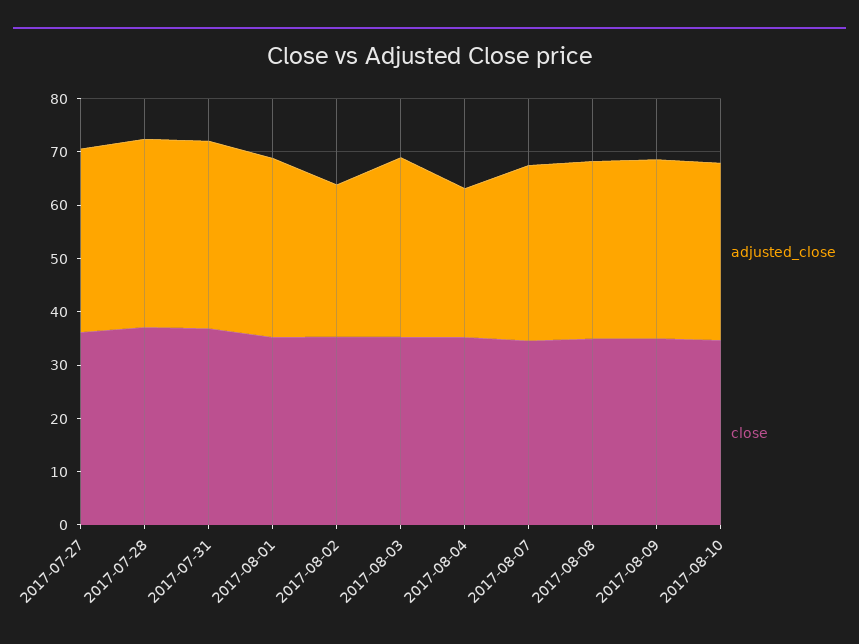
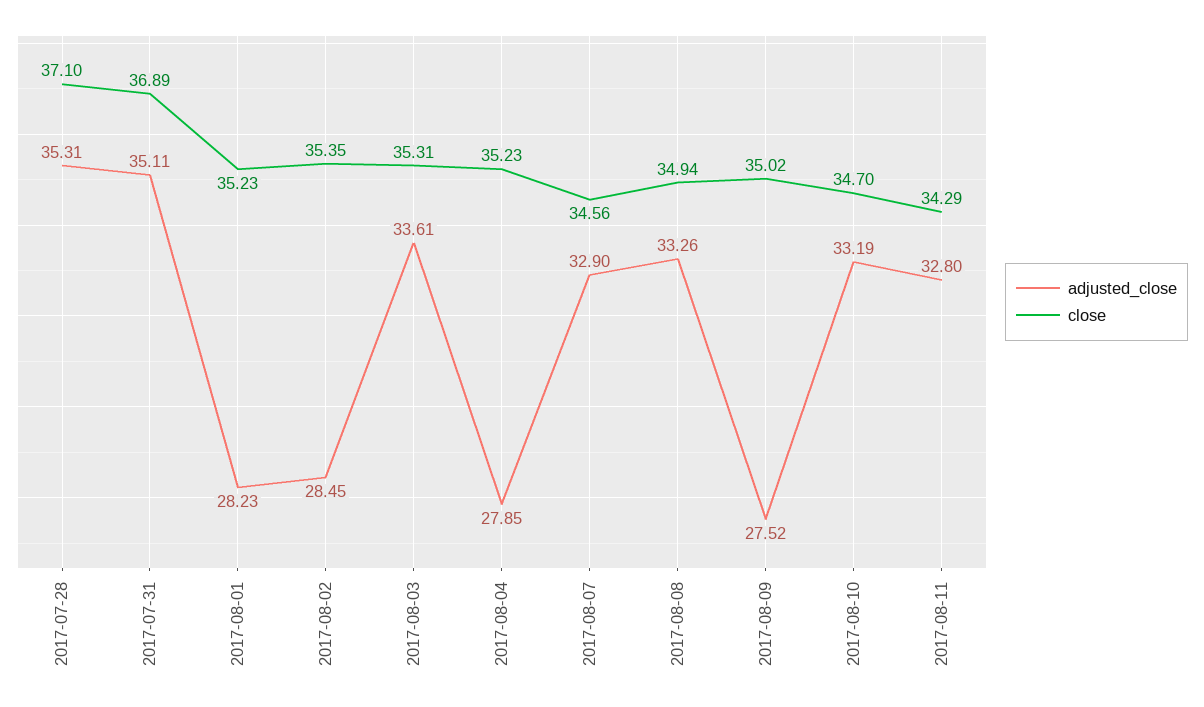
adjusted_close, 2017-07-27: 34 -> none
close, 2017-07-27: 36 -> none
adjusted_close, 2017-08-01: 34 -> 28.23
adjusted_close, 2017-08-09: 34 -> 27.52
adjusted_close, 2017-08-11: none -> 32.8
close, 2017-08-11: none -> 34.29

